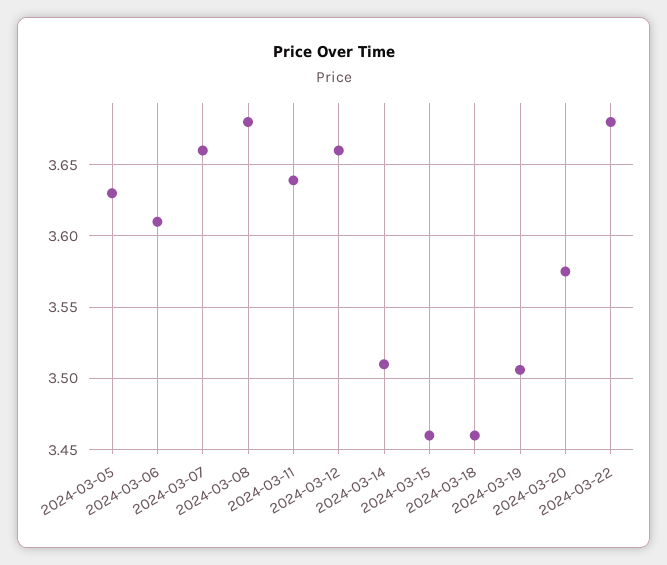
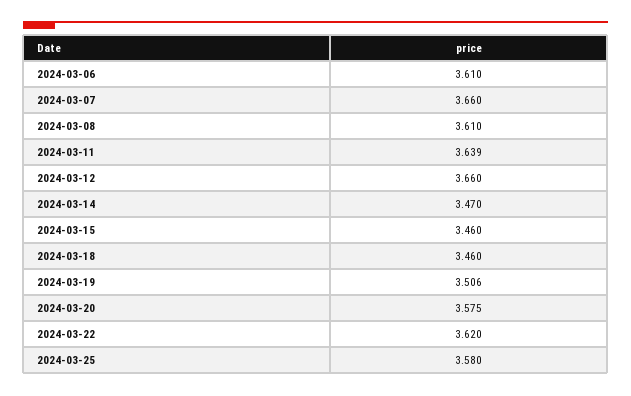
2024-03-05: 3.63 -> none
2024-03-08: 3.68 -> 3.61
2024-03-14: 3.51 -> 3.47
2024-03-22: 3.68 -> 3.62
2024-03-25: none -> 3.58

